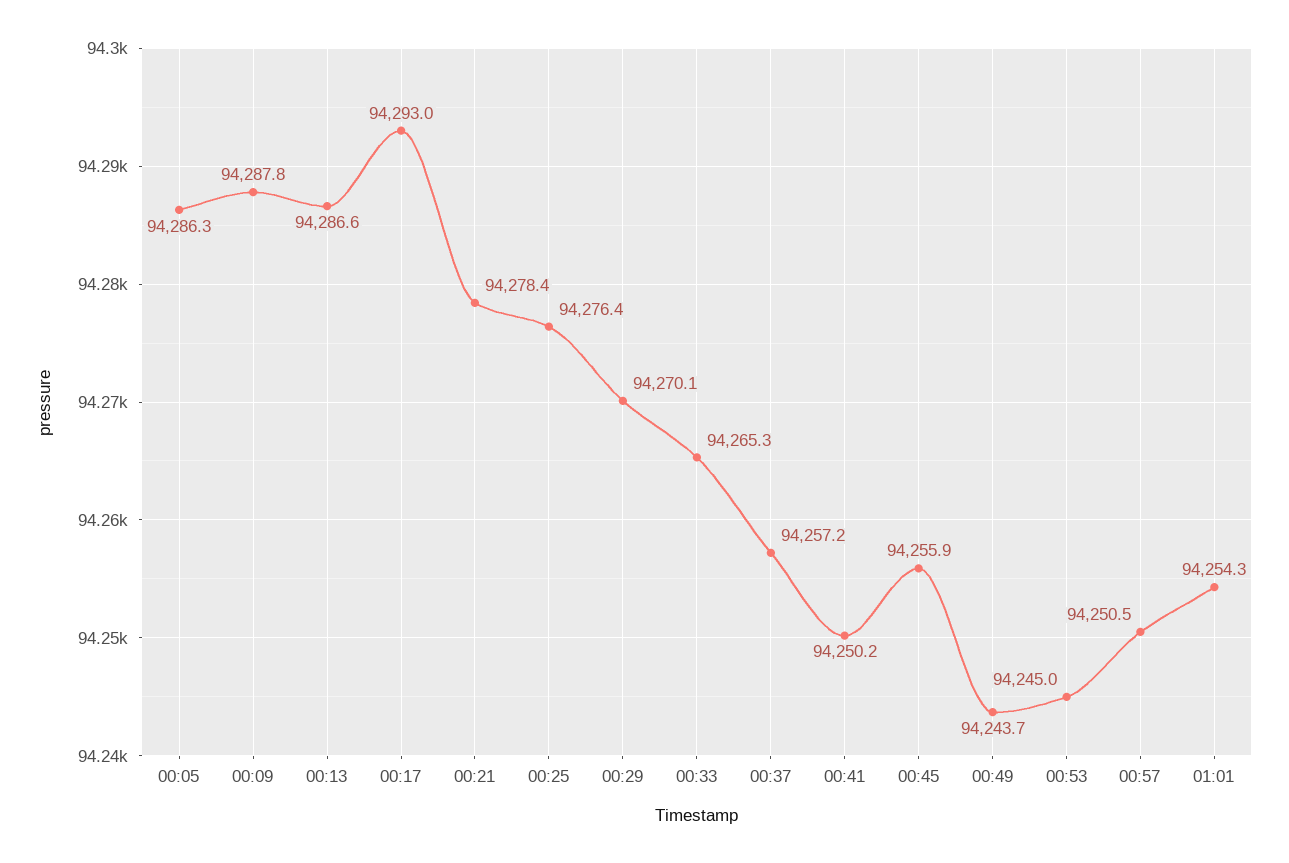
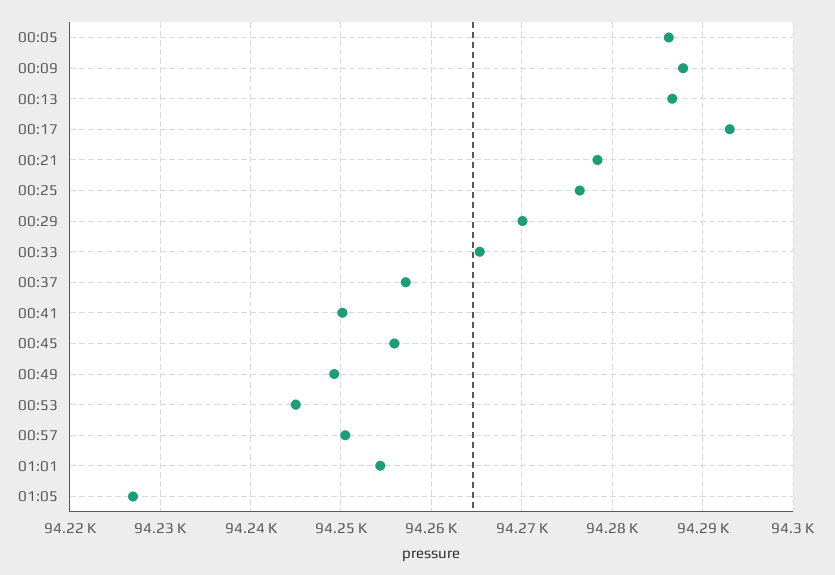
00:49: 94243.7 -> 94249
01:05: none -> 94227

